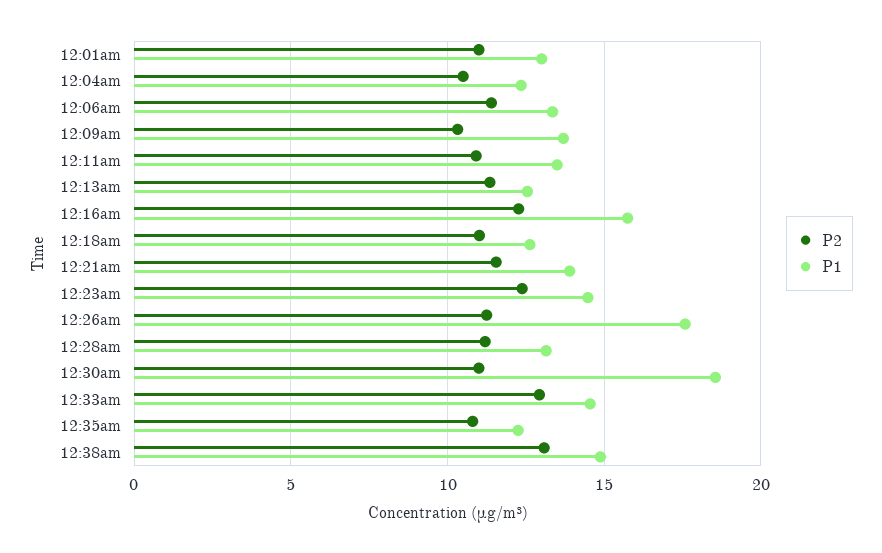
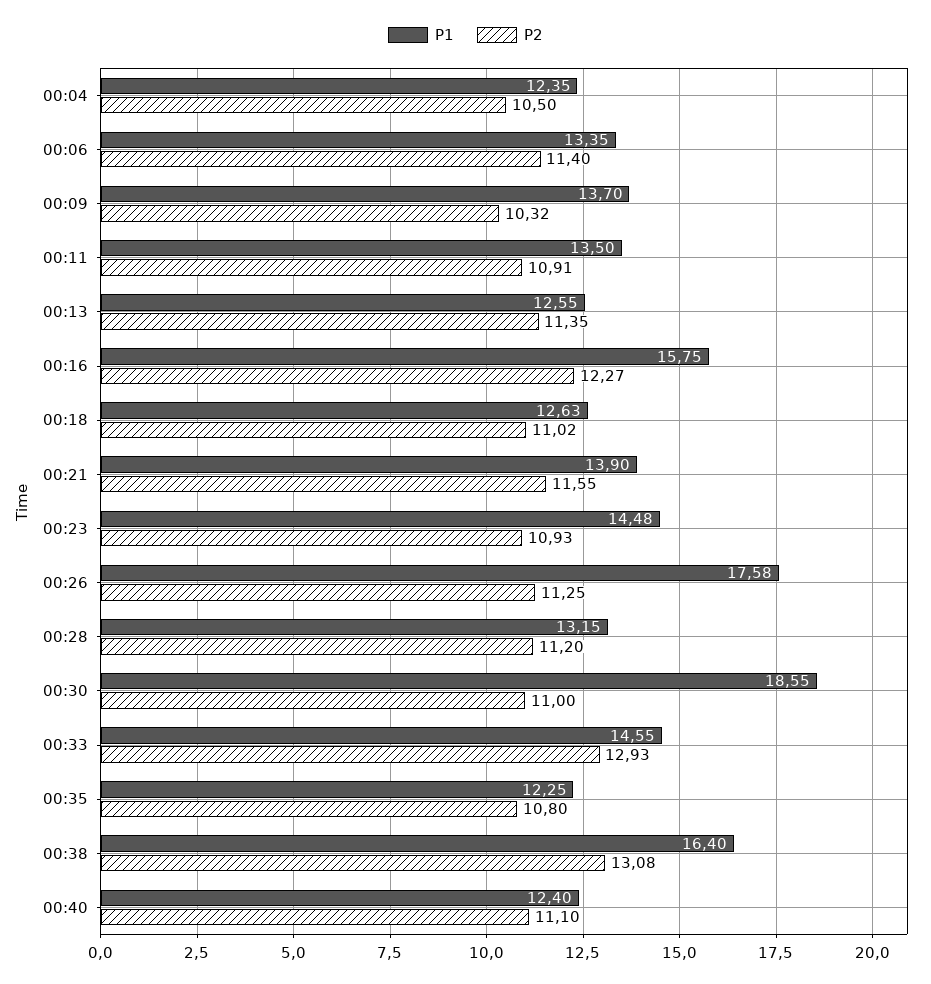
P2, 12:01am: 11 -> none
P1, 12:01am: 13 -> none
P2, 12:23am: 12.5 -> 10.93
P1, 12:38am: 15 -> 16.4
P1, 00:40: none -> 12.4
P2, 00:40: none -> 11.1

